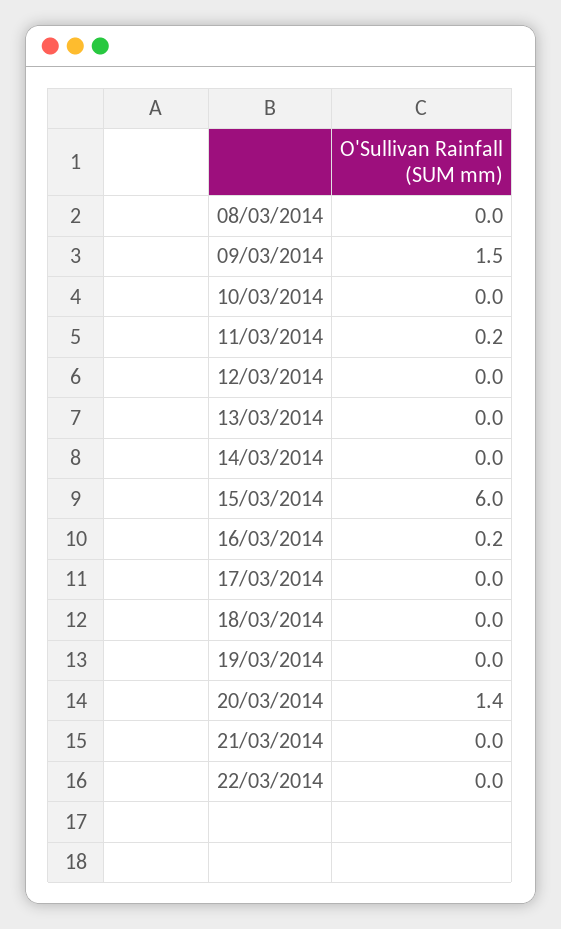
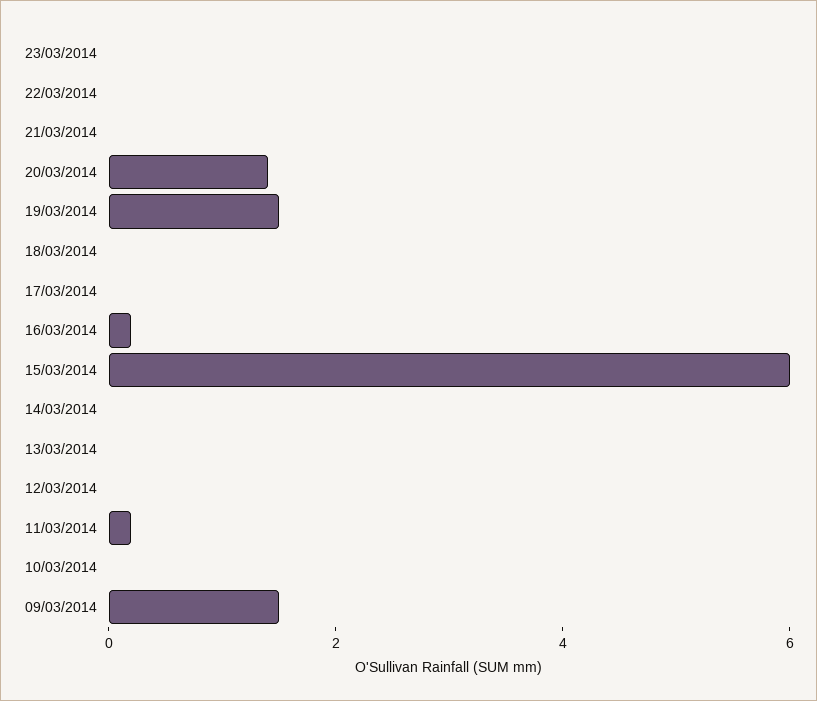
08/03/2014: 0 -> none
19/03/2014: 0 -> 1.5
23/03/2014: none -> 0

